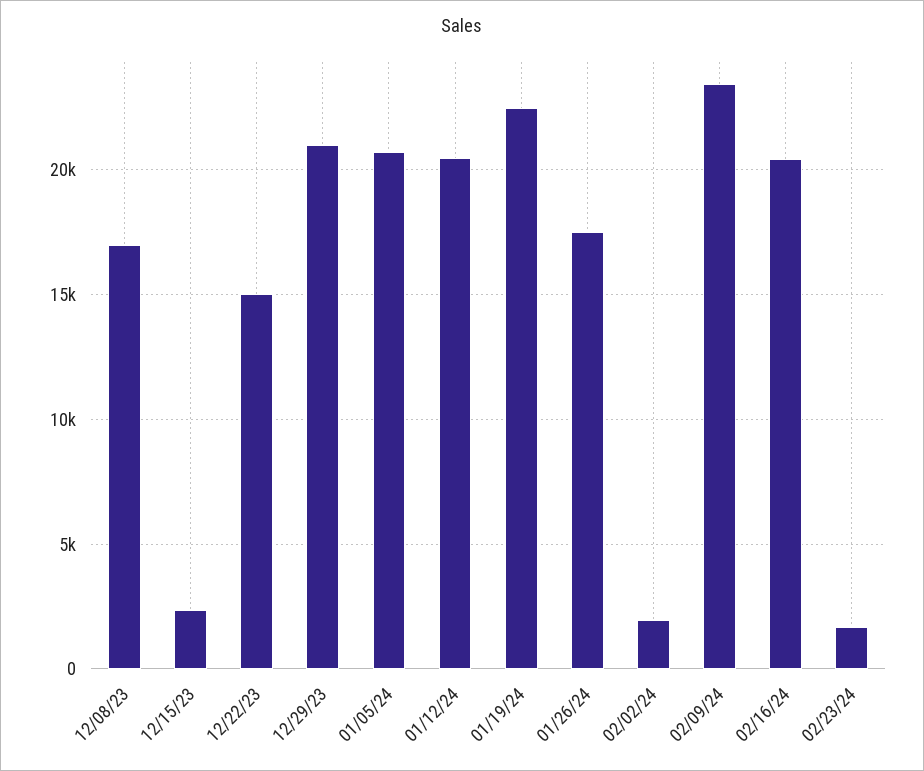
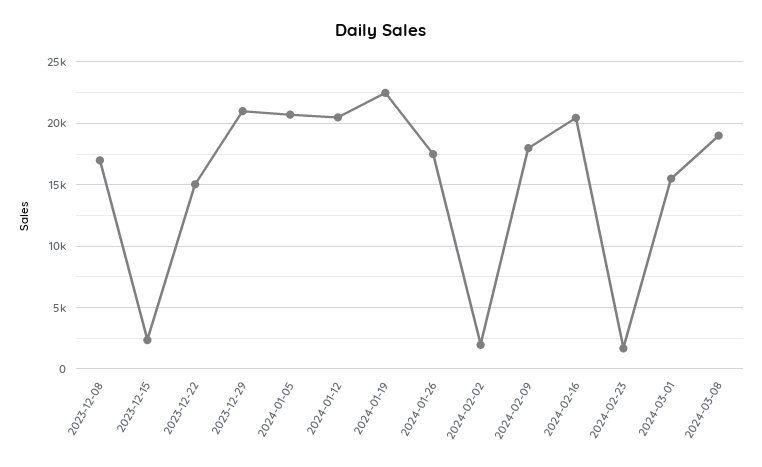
02/09/24: 23500 -> 18000
2024-03-01: none -> 15500
2024-03-08: none -> 19000

